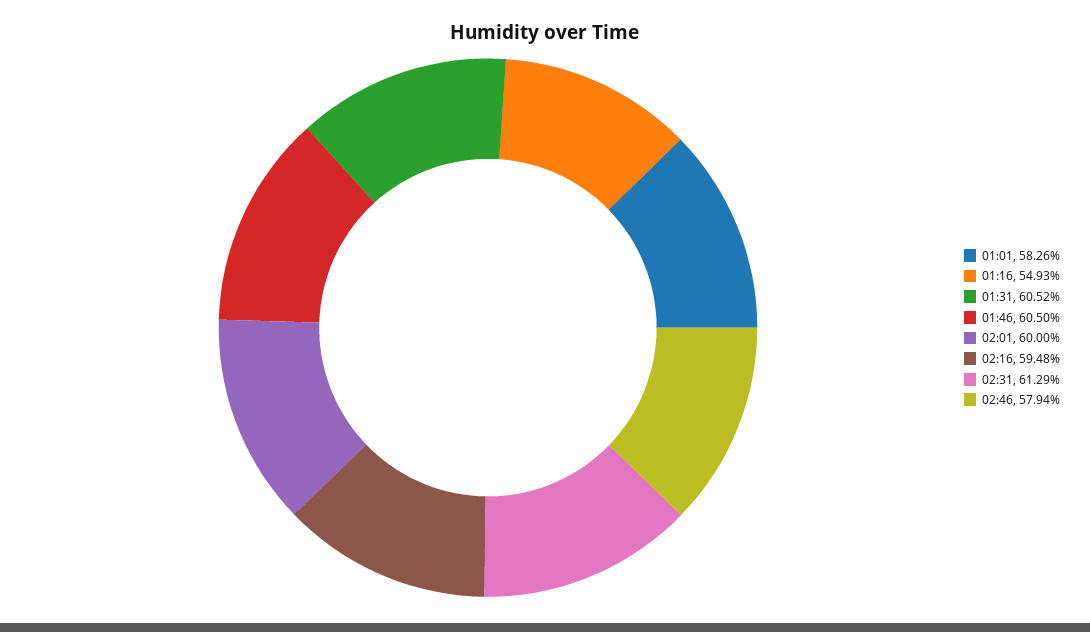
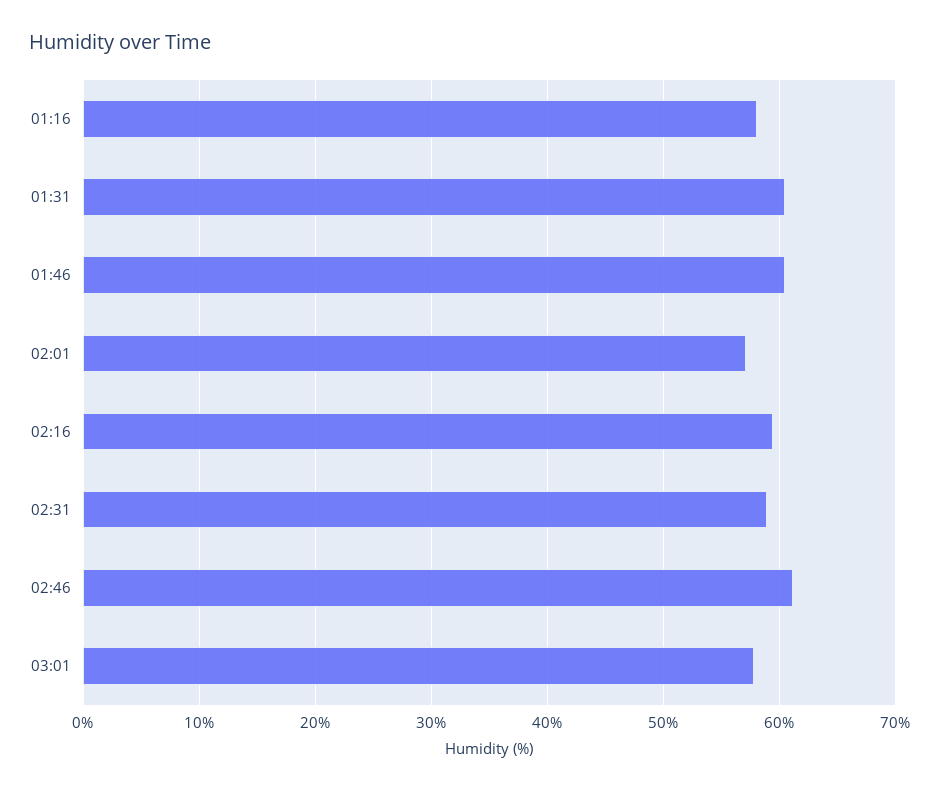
01:01: 58.26 -> none
01:16: 54.93 -> 58
02:01: 60 -> 57
02:31: 61.29 -> 59
02:46: 57.94 -> 61
03:01: none -> 58

